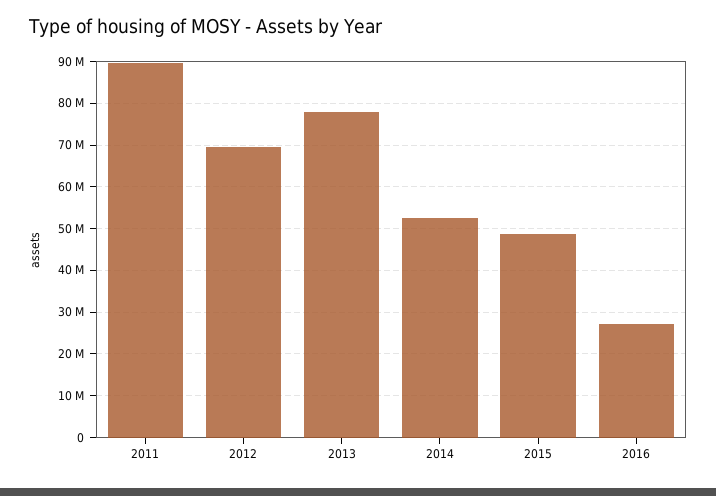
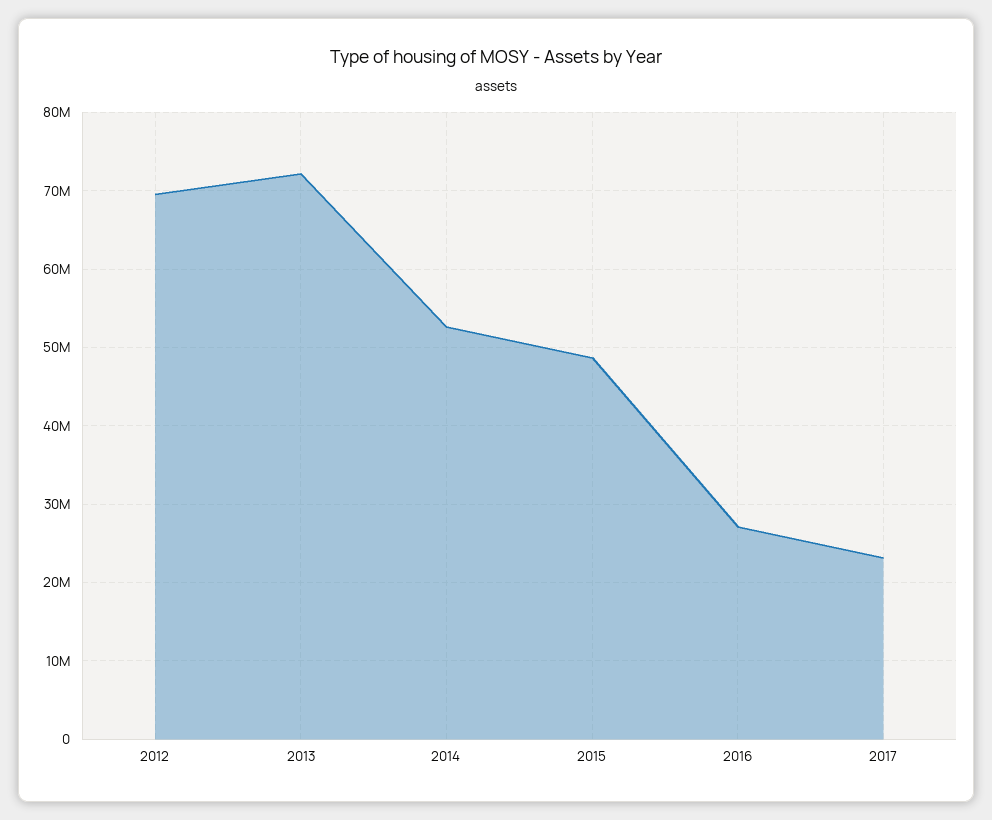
2011: 90000000 -> none
2013: 78000000 -> 72000000
2017: none -> 23000000

